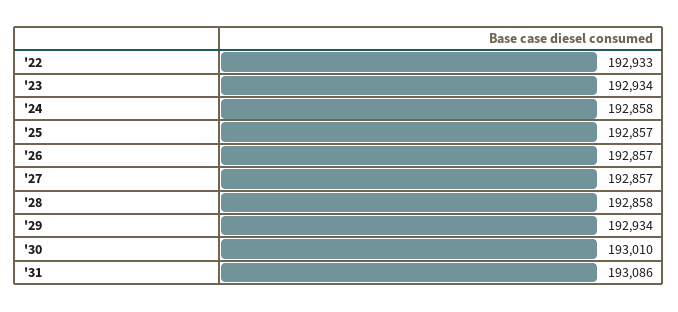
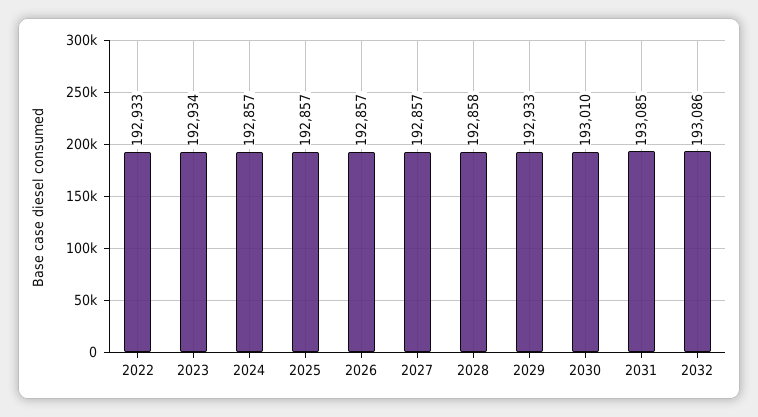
'24: 192858 -> 192857
'29: 192934 -> 192933
'31: 193086 -> 193085
2032: none -> 193086

